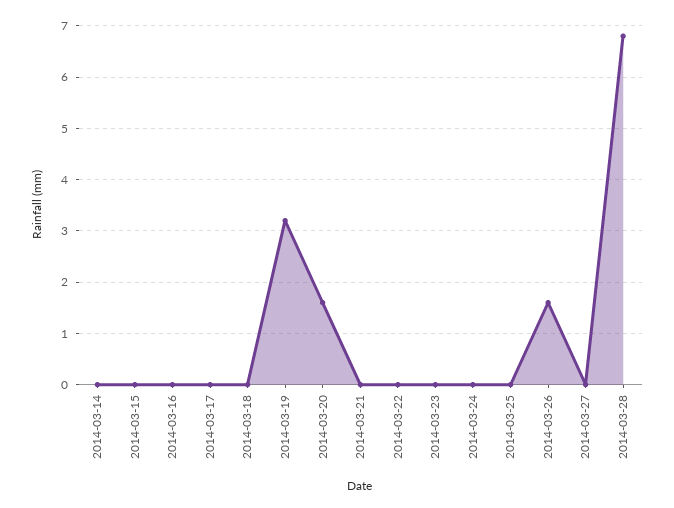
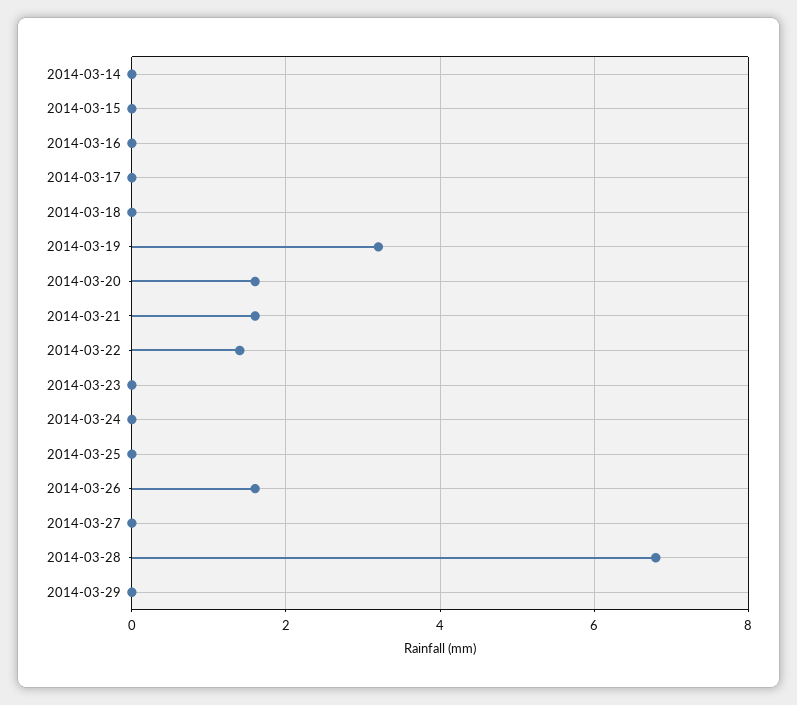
2014-03-21: 0 -> 1.5
2014-03-22: 0 -> 1.5
2014-03-29: none -> 0

